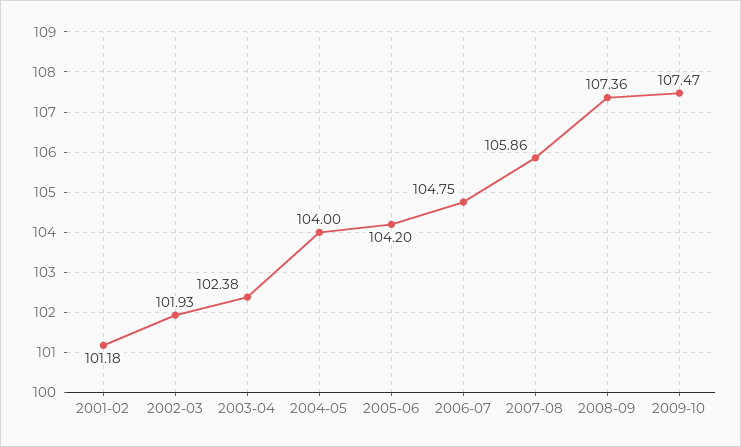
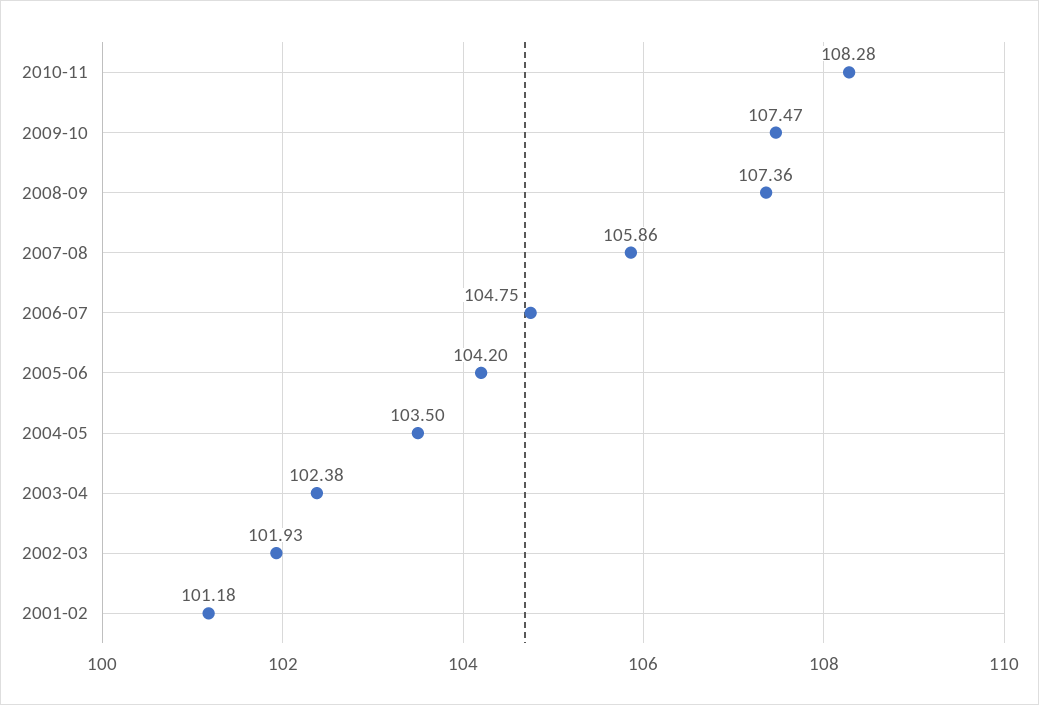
2004-05: 104 -> 103.5
2010-11: none -> 108.28

